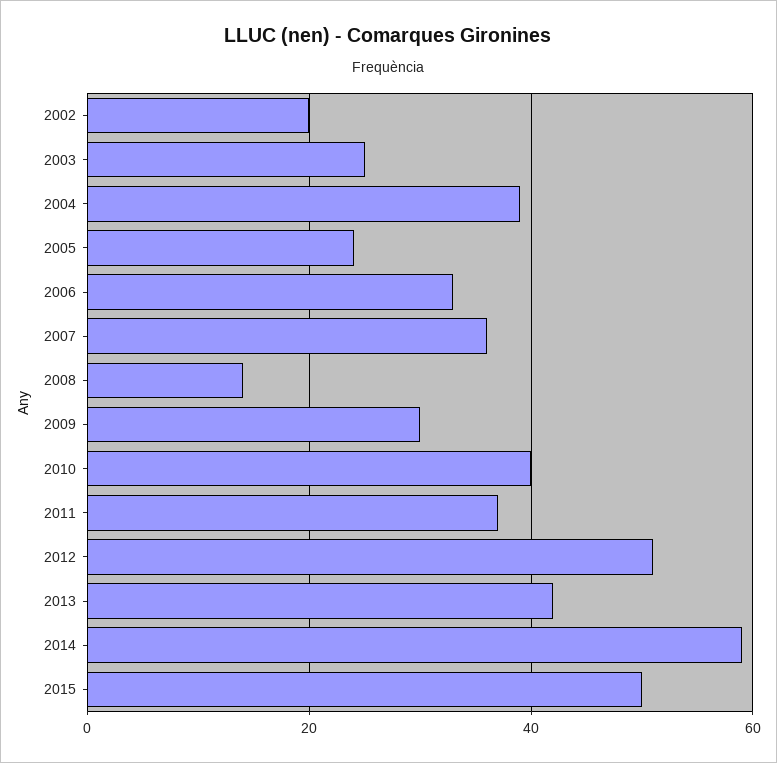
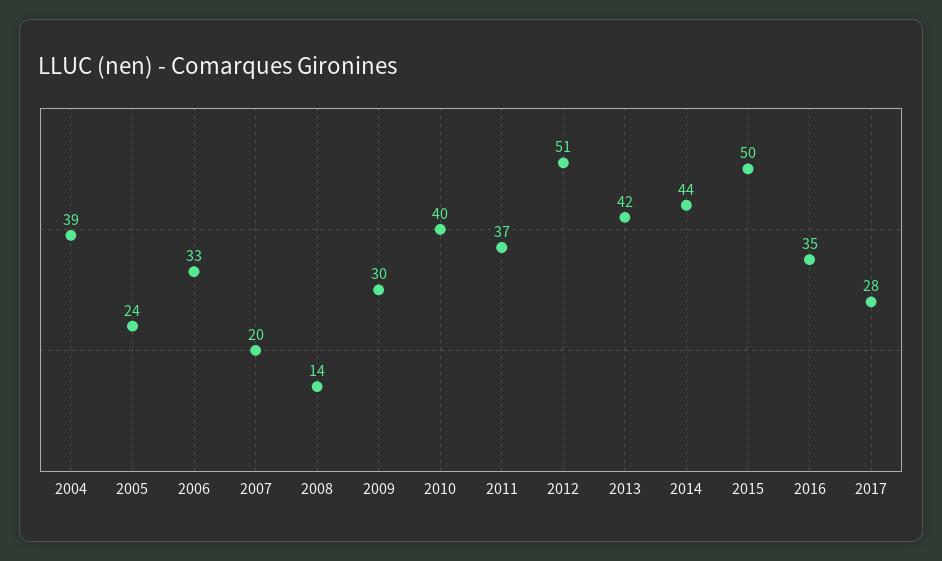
2002: 20 -> none
2003: 25 -> none
2007: 35 -> 20
2014: 60 -> 44
2016: none -> 35
2017: none -> 28

